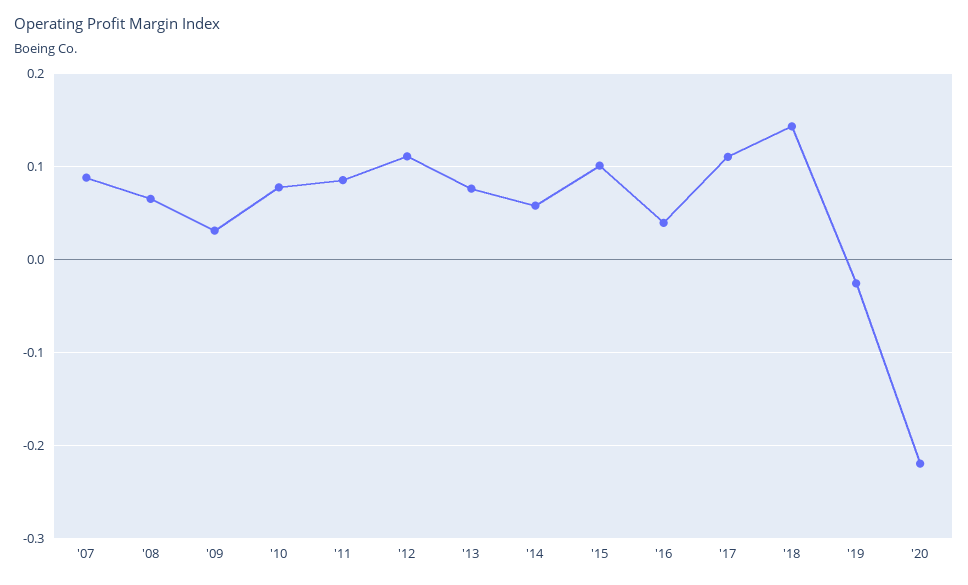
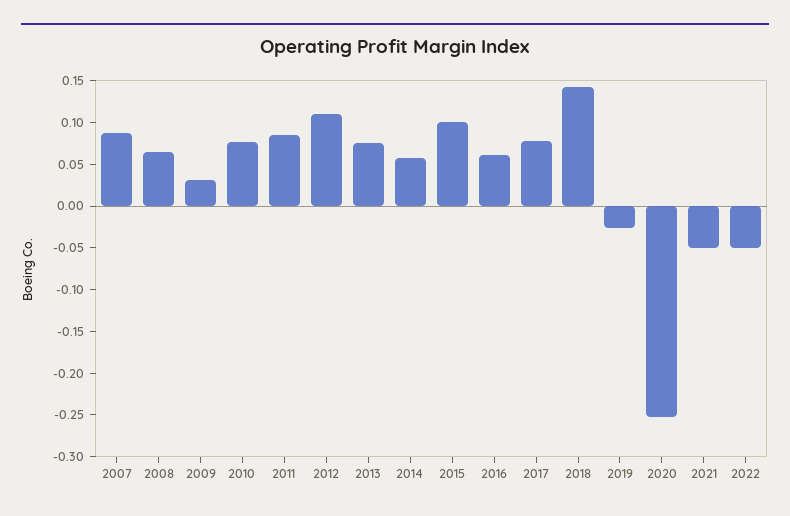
'16: 0.04 -> 0.06
'17: 0.11 -> 0.08
'20: -0.22 -> -0.25
2021: none -> -0.05
2022: none -> -0.05

